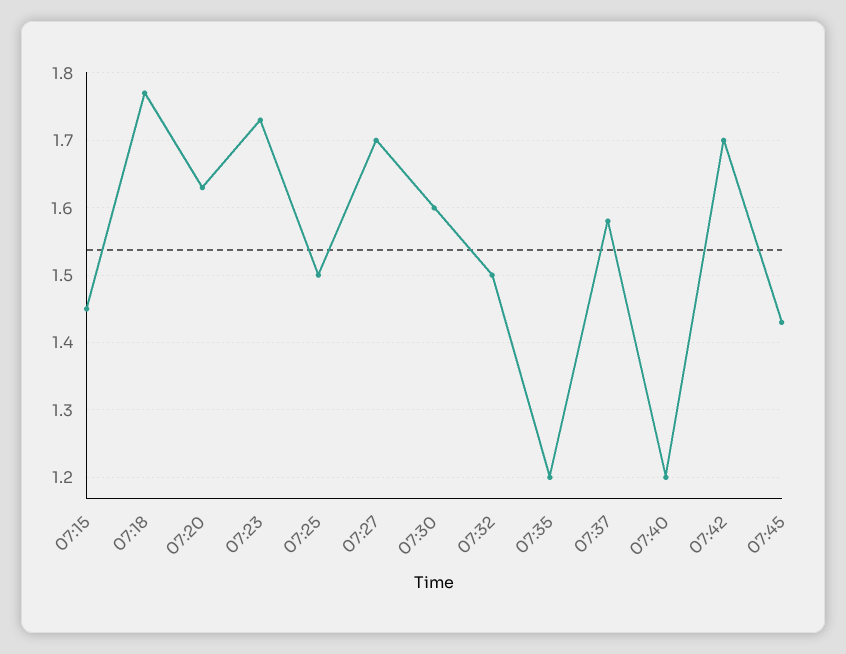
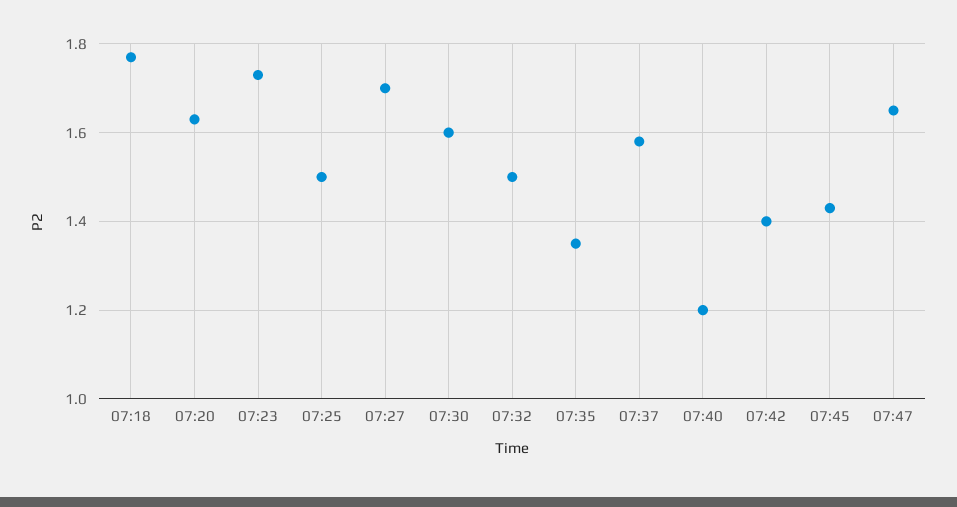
07:15: 1.45 -> none
07:35: 1.2 -> 1.35
07:42: 1.7 -> 1.4
07:47: none -> 1.65

